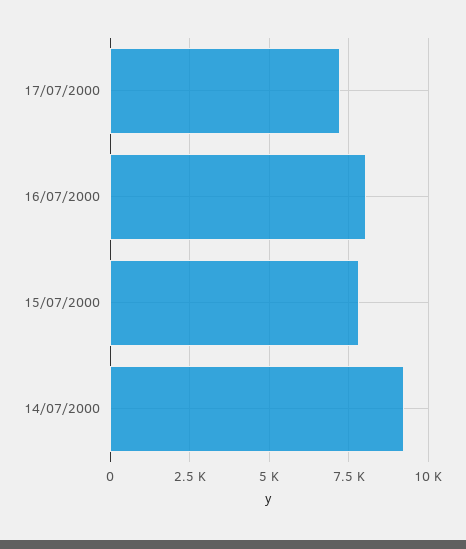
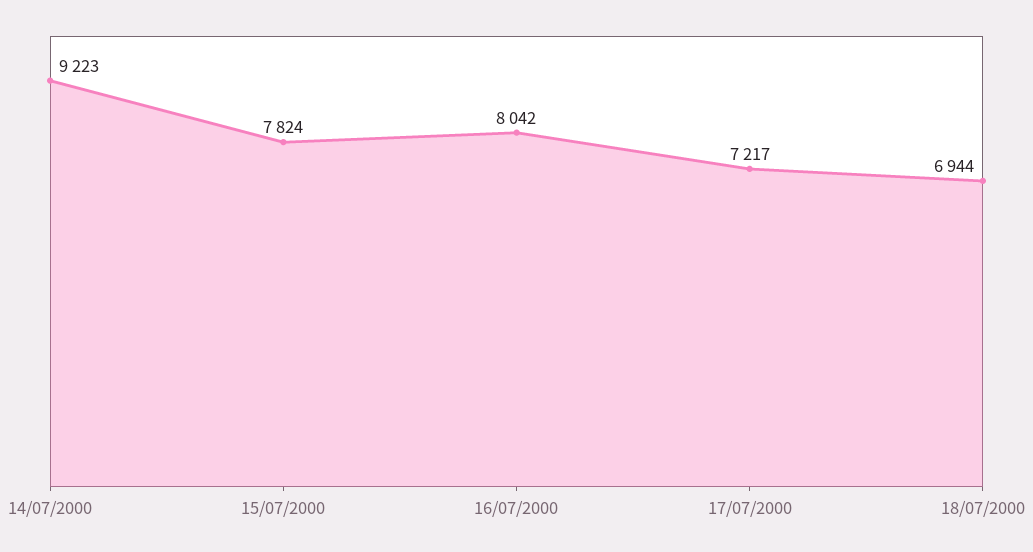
18/07/2000: none -> 6944

